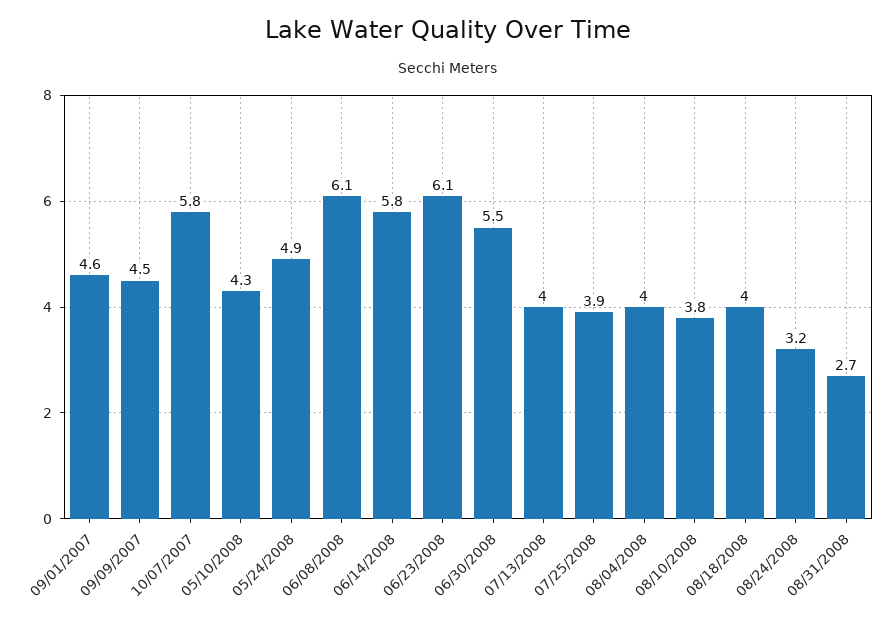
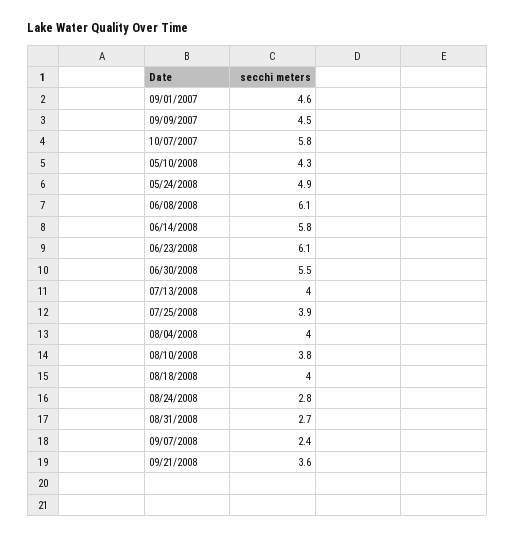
08/24/2008: 3.2 -> 2.8
09/07/2008: none -> 2.4
09/21/2008: none -> 3.6

